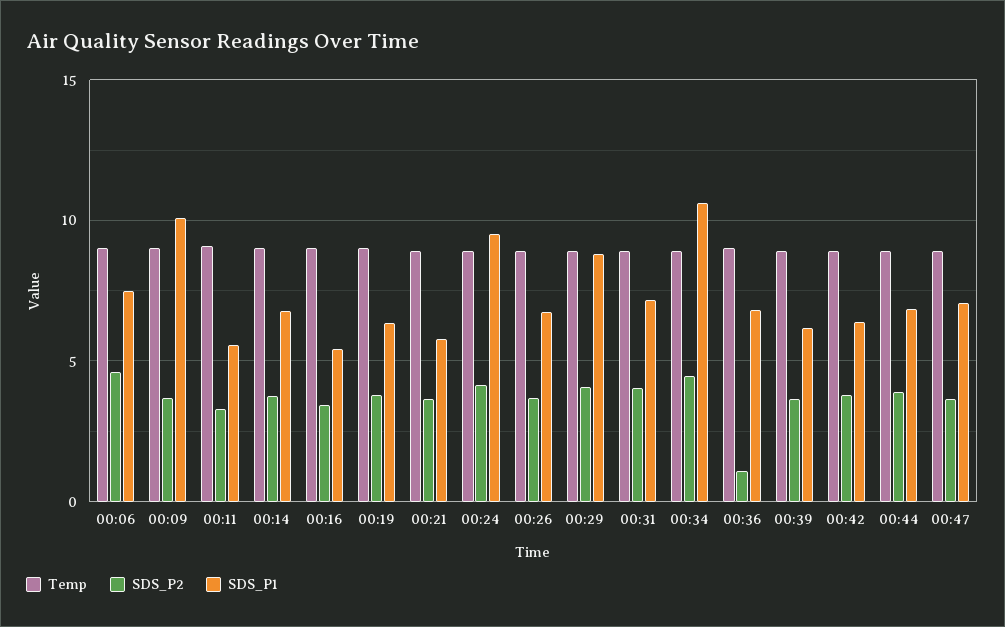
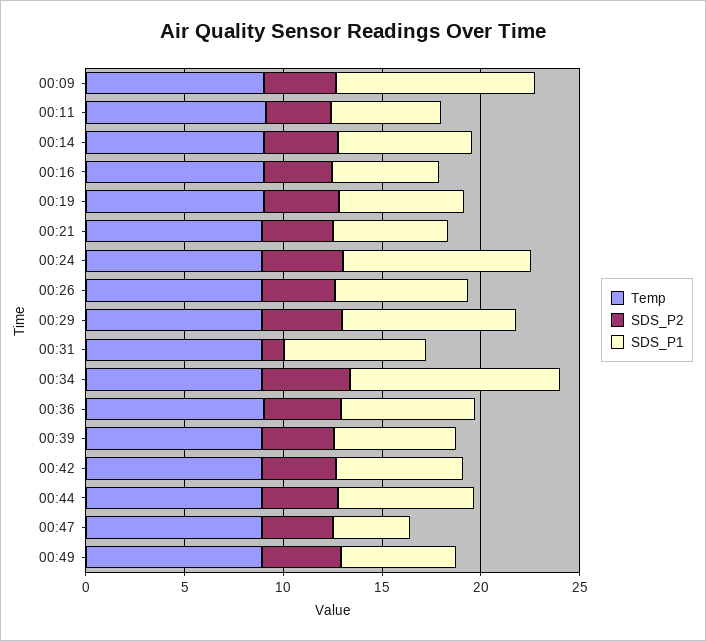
Temp, 00:06: 9 -> none
SDS_P2, 00:06: 4.5 -> none
SDS_P1, 00:06: 7.5 -> none
SDS_P2, 00:31: 4 -> 1
SDS_P2, 00:36: 1 -> 4
SDS_P1, 00:47: 7 -> 4
Temp, 00:49: none -> 9
SDS_P2, 00:49: none -> 4
SDS_P1, 00:49: none -> 6

